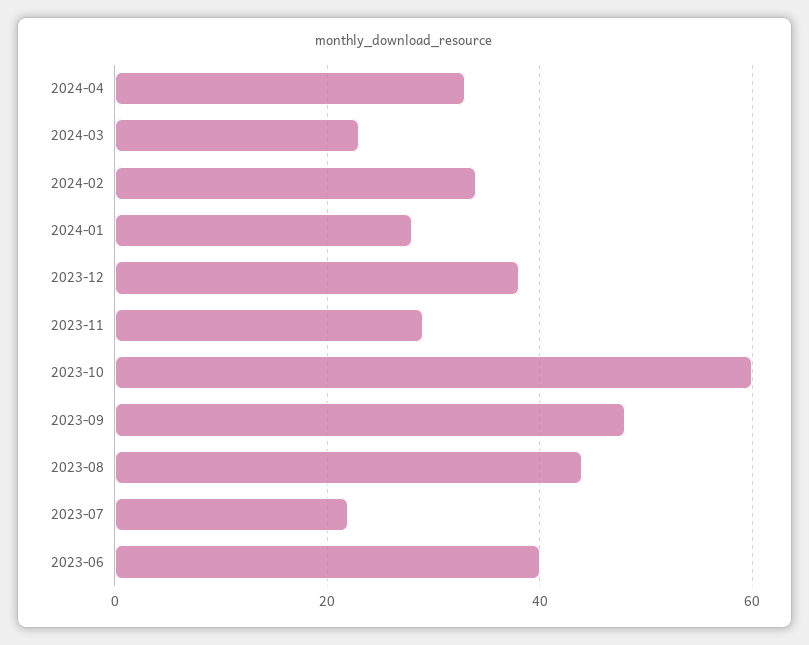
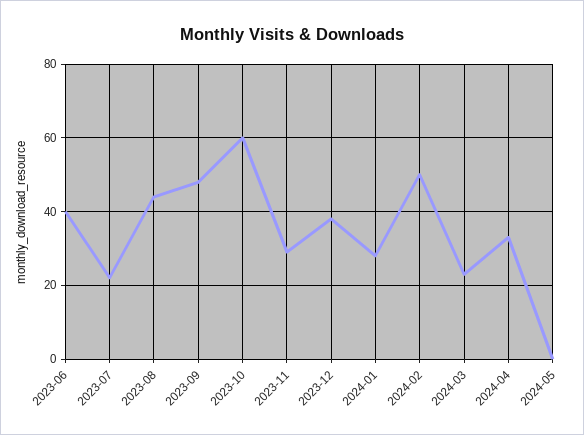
2024-02: 35 -> 50
2024-05: none -> 0

